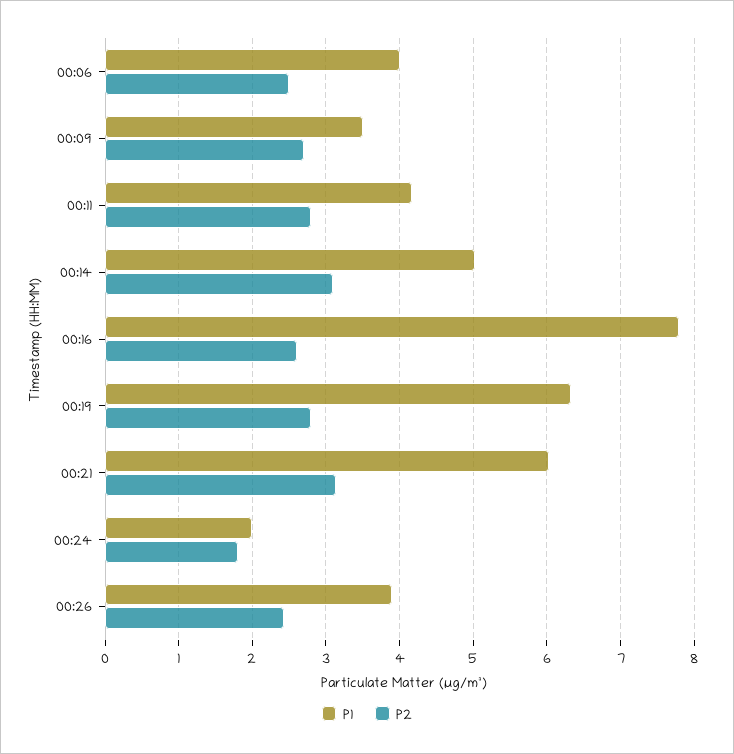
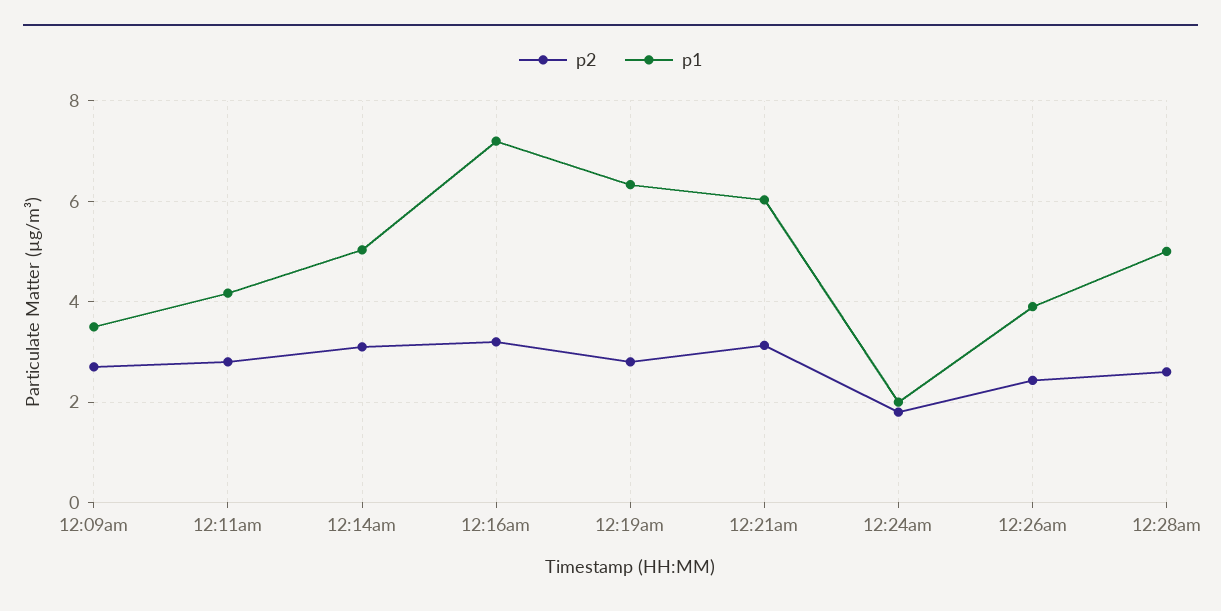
P1, 00:06: 4 -> none
P2, 00:06: 2.5 -> none
P1, 00:16: 7.8 -> 7.2
P2, 00:16: 2.6 -> 3.2
P2, 12:28am: none -> 2.6
P1, 12:28am: none -> 5

